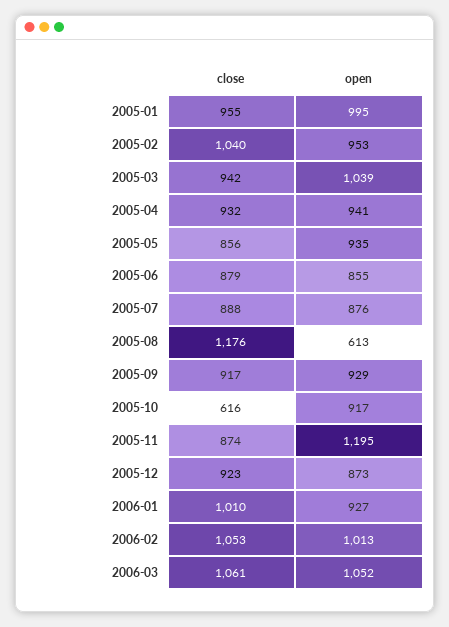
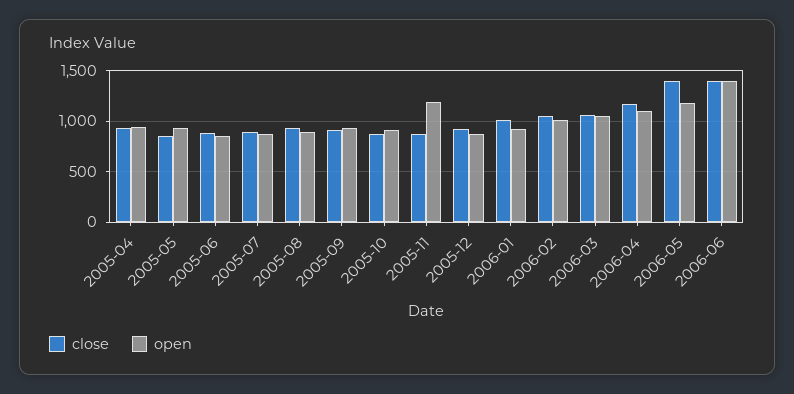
close, 2005-01: 955 -> none
open, 2005-01: 995 -> none
close, 2005-02: 1040 -> none
open, 2005-02: 953 -> none
close, 2005-03: 942 -> none
open, 2005-03: 1039 -> none
close, 2005-08: 1176 -> 900
open, 2005-08: 613 -> 900
close, 2005-10: 616 -> 900
close, 2006-04: none -> 1200
open, 2006-04: none -> 1100
close, 2006-05: none -> 1400
open, 2006-05: none -> 1200
close, 2006-06: none -> 1400
open, 2006-06: none -> 1400

